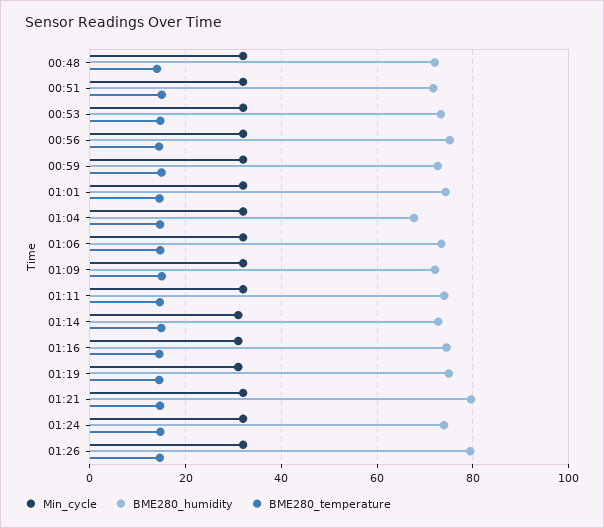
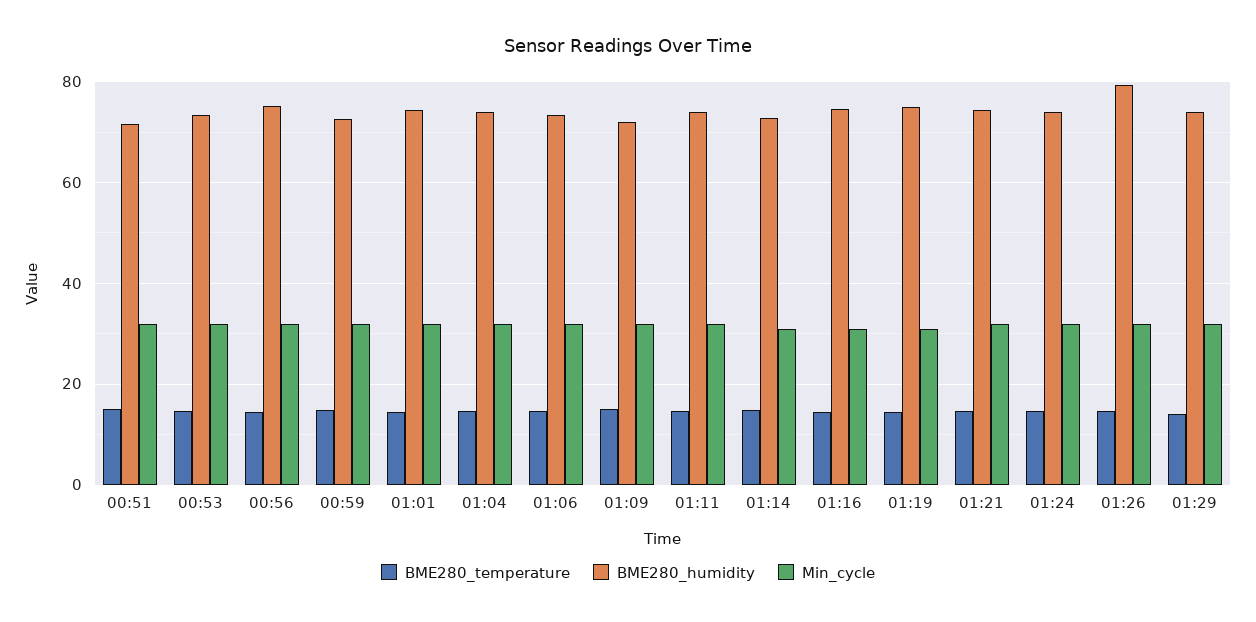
Min_cycle, 00:48: 32 -> none
BME280_humidity, 00:48: 72 -> none
BME280_temperature, 00:48: 14 -> none
BME280_humidity, 01:04: 68 -> 74
BME280_humidity, 01:21: 80 -> 74
BME280_temperature, 01:29: none -> 14
BME280_humidity, 01:29: none -> 74
Min_cycle, 01:29: none -> 32

